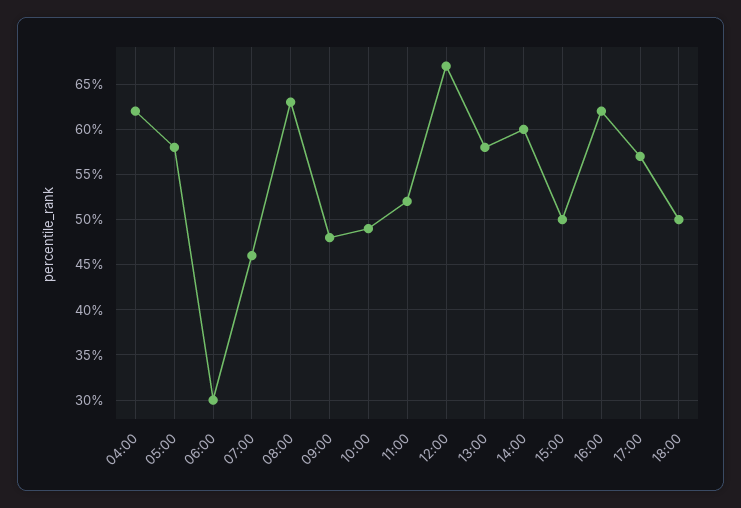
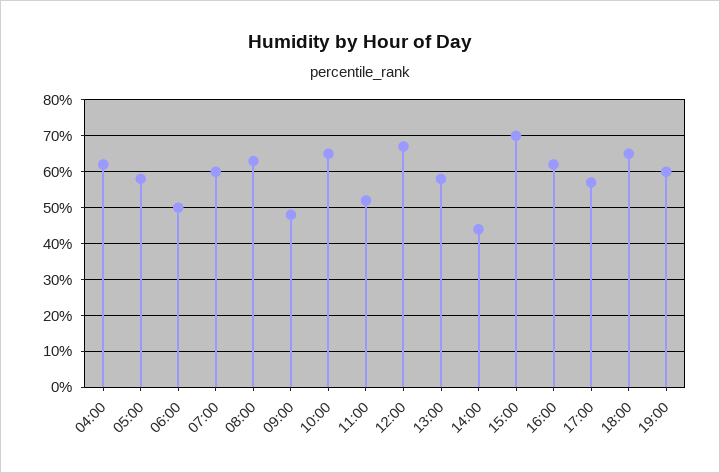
06:00: 30 -> 50
07:00: 46 -> 60
10:00: 49 -> 65
14:00: 60 -> 45
15:00: 50 -> 70
18:00: 50 -> 65
19:00: none -> 60

